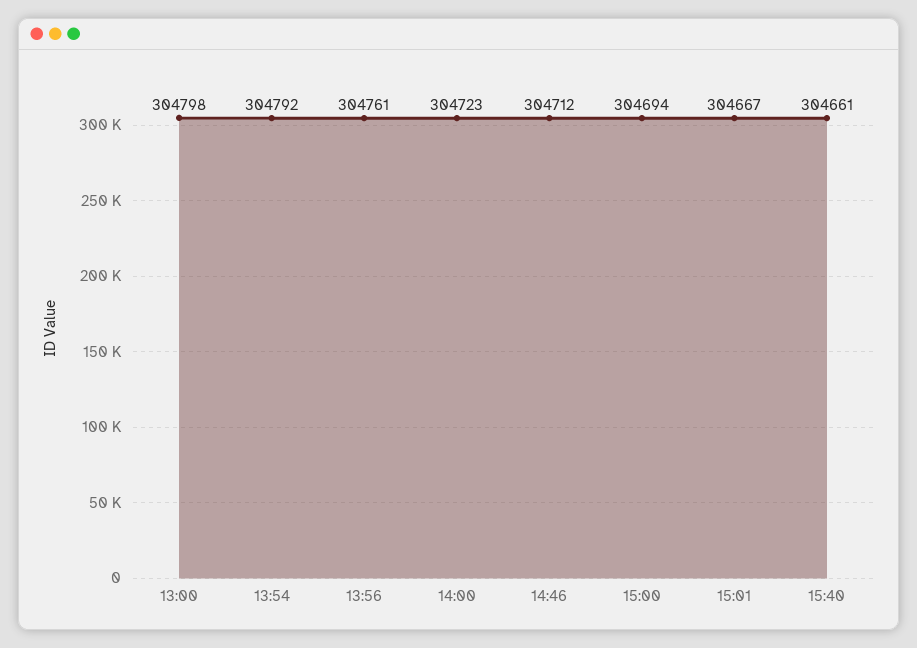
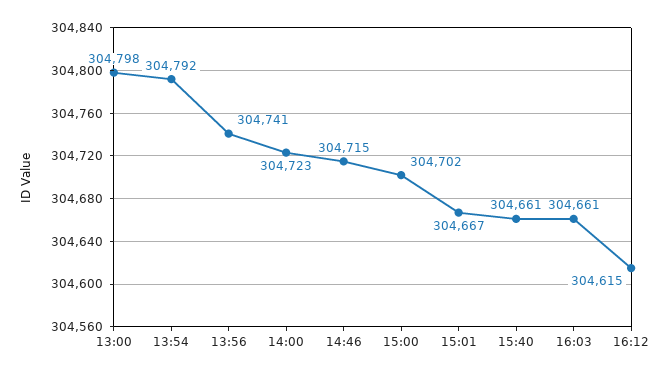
13:56: 304761 -> 304741
14:46: 304712 -> 304715
15:00: 304694 -> 304702
16:03: none -> 304661
16:12: none -> 304615

